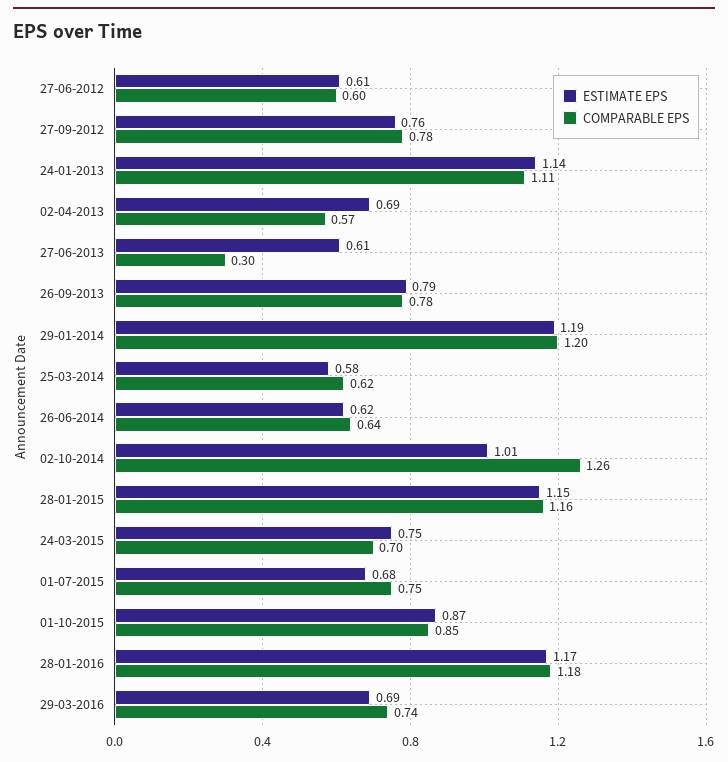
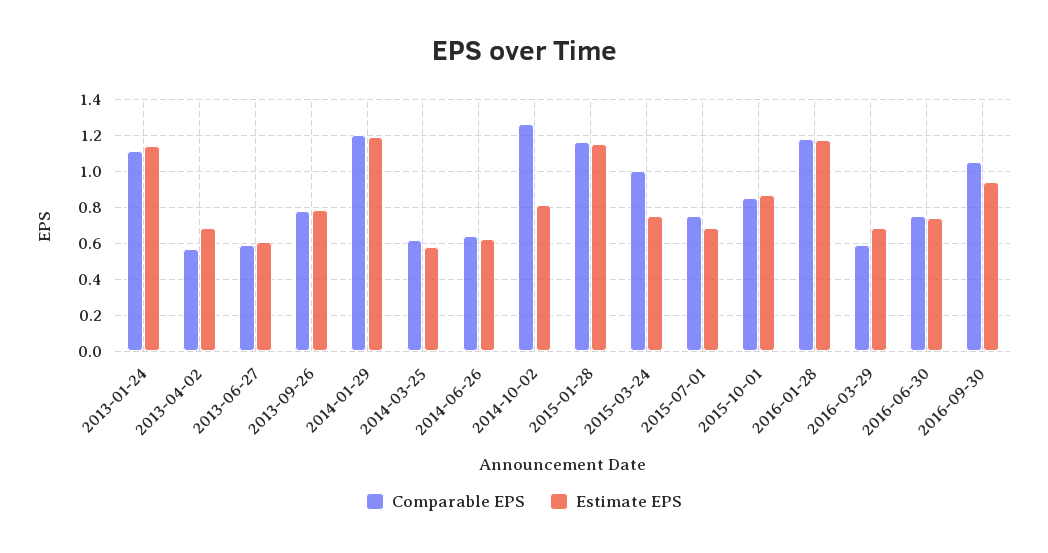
ESTIMATE EPS, 27-06-2012: 0.61 -> none
COMPARABLE EPS, 27-06-2012: 0.6 -> none
ESTIMATE EPS, 27-09-2012: 0.76 -> none
COMPARABLE EPS, 27-09-2012: 0.78 -> none
COMPARABLE EPS, 27-06-2013: 0.3 -> 0.6
ESTIMATE EPS, 02-10-2014: 1.01 -> 0.8
COMPARABLE EPS, 24-03-2015: 0.7 -> 1
COMPARABLE EPS, 29-03-2016: 0.74 -> 0.6
COMPARABLE EPS, 2016-06-30: none -> 0.75
ESTIMATE EPS, 2016-06-30: none -> 0.75
COMPARABLE EPS, 2016-09-30: none -> 1.05
ESTIMATE EPS, 2016-09-30: none -> 0.95

